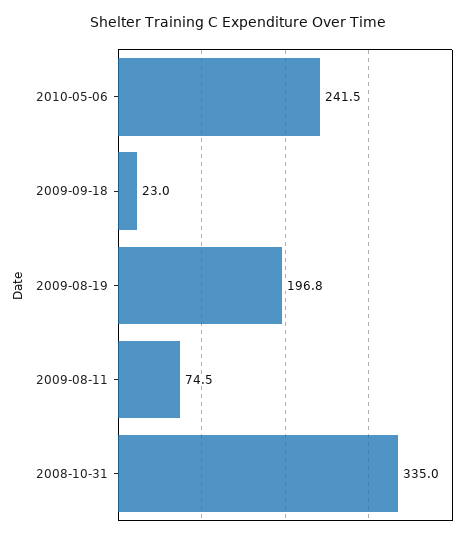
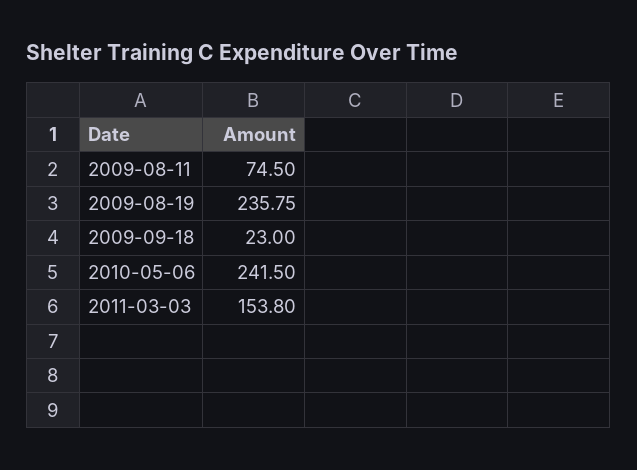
2009-08-19: 196.8 -> 235.75
2008-10-31: 335 -> none
2011-03-03: none -> 153.8

